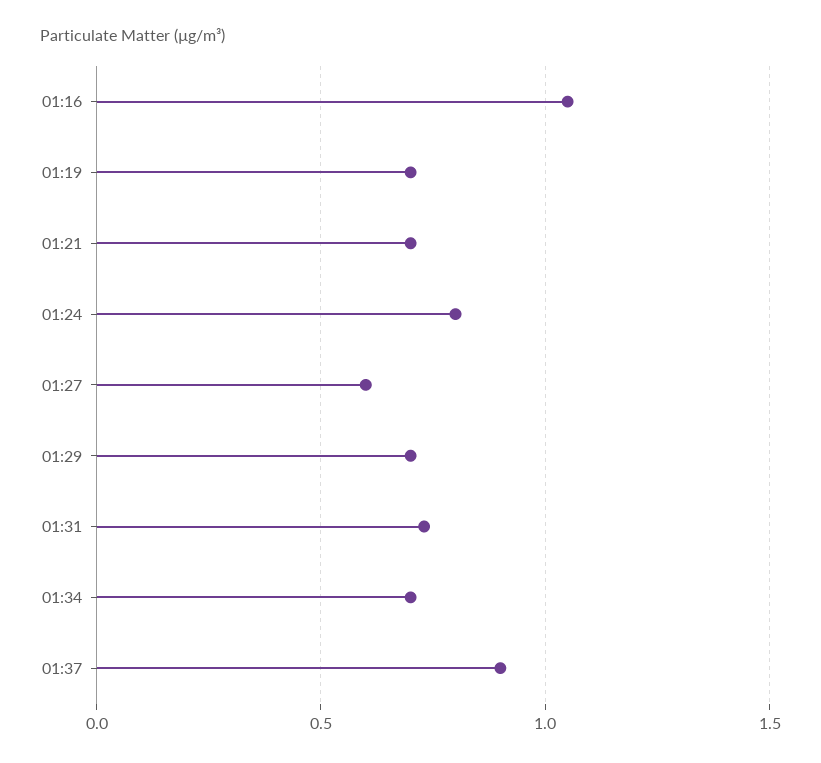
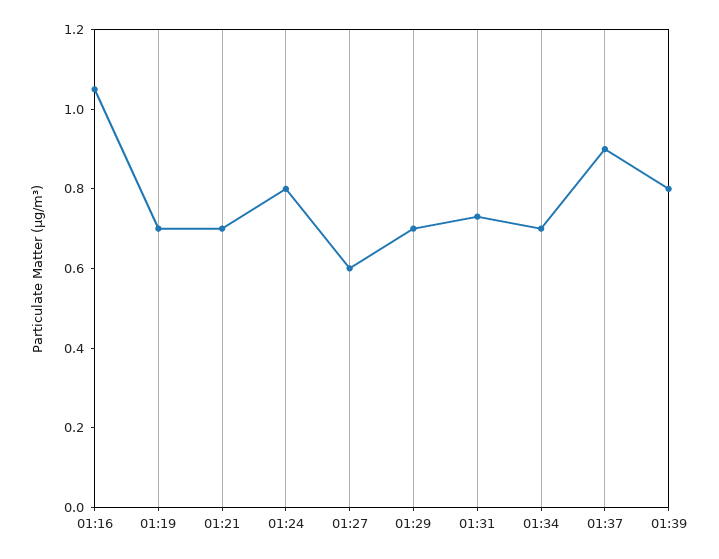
01:39: none -> 0.8

